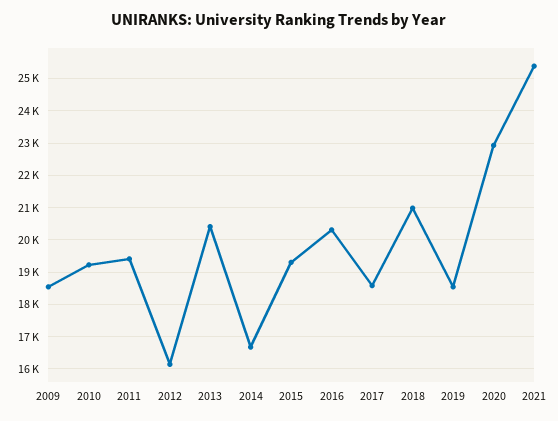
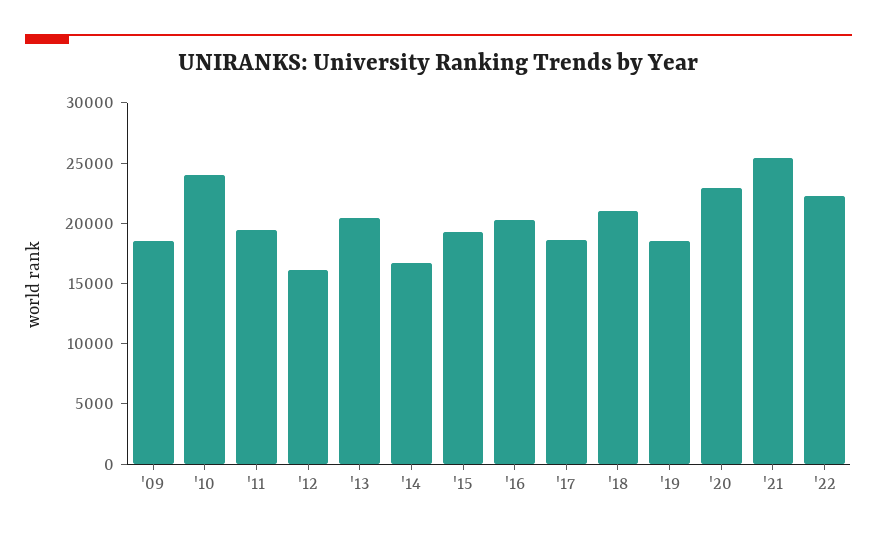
2010: 19200 -> 24000
'22: none -> 22000

